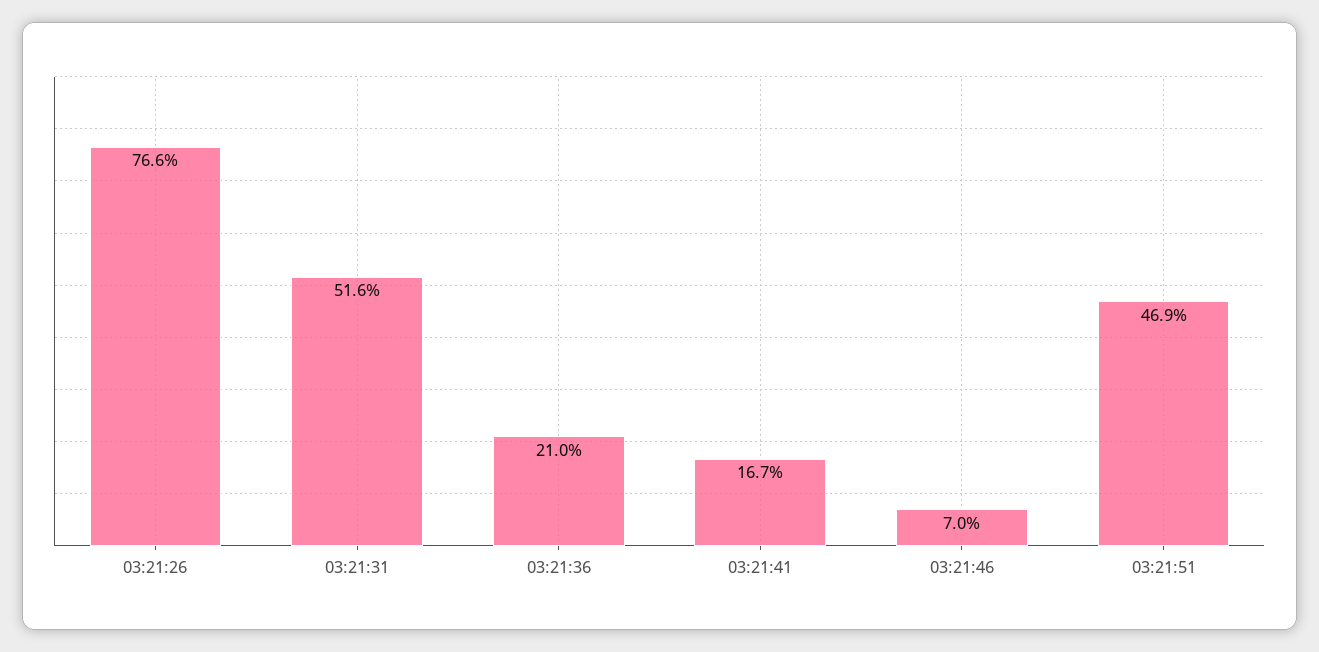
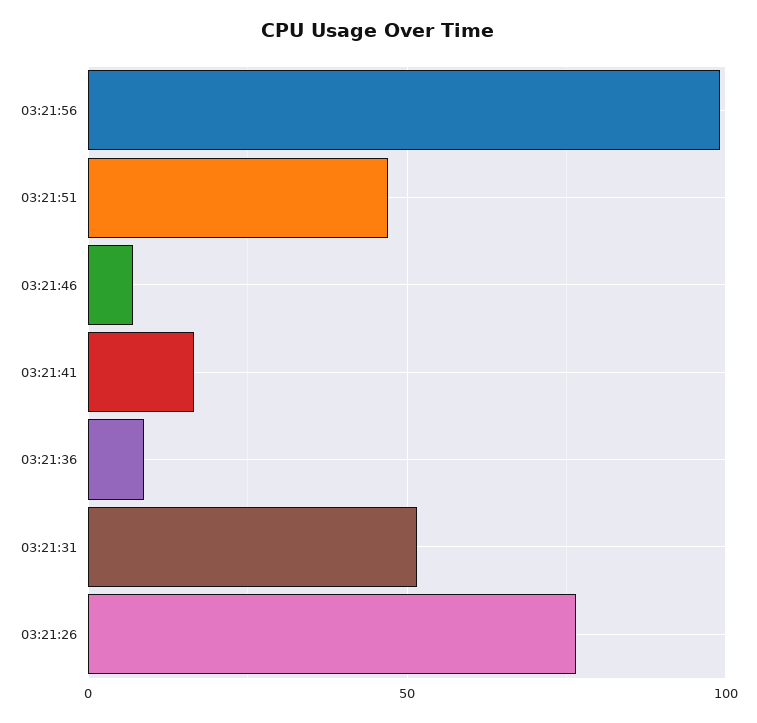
03:21:36: 21 -> 10
03:21:56: none -> 100

